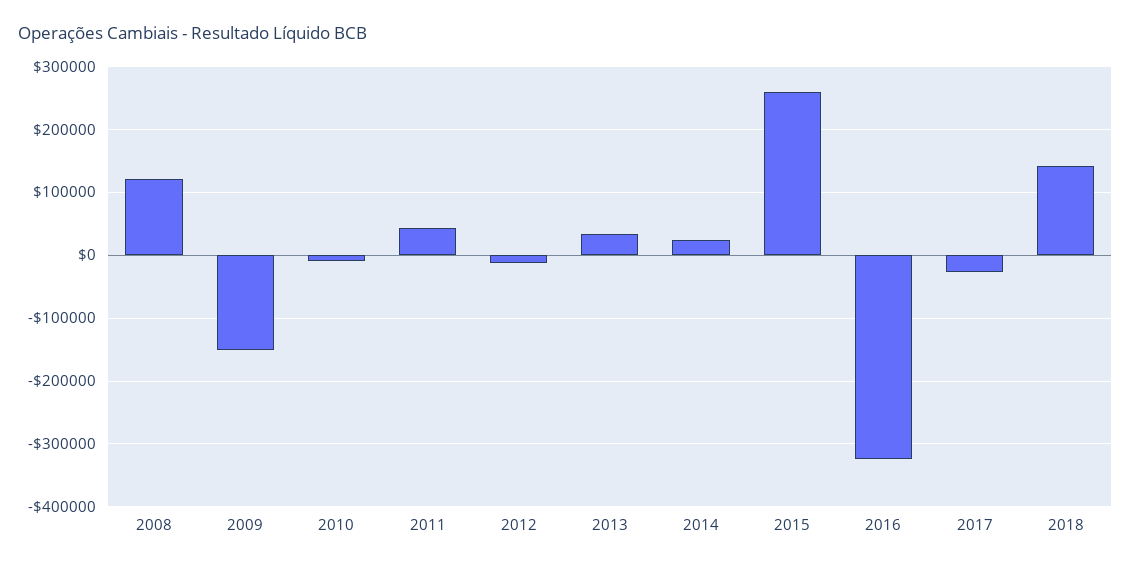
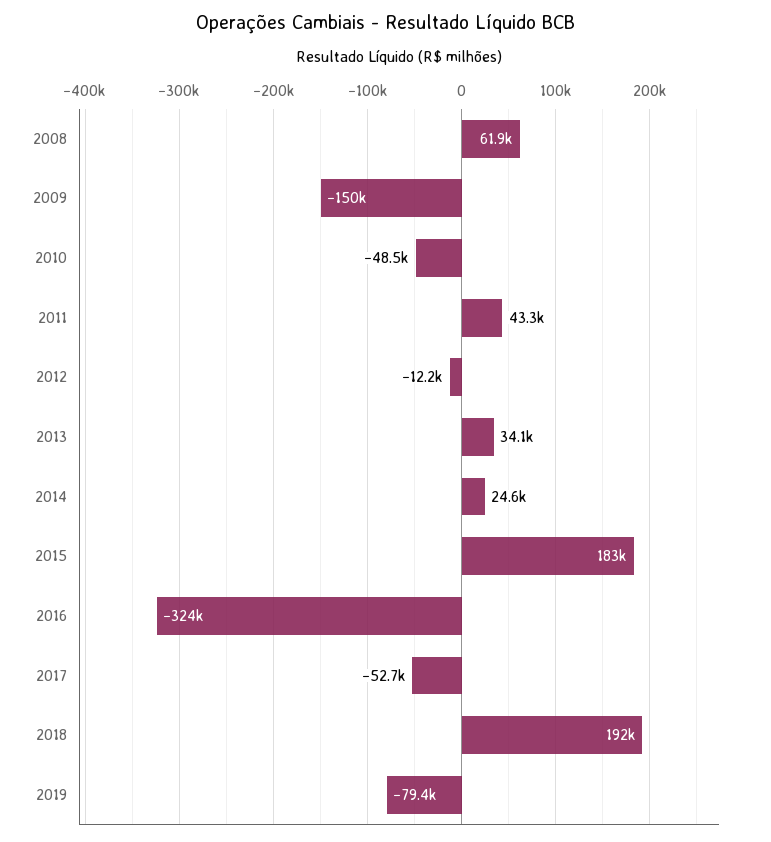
2008: 120000 -> 61900
2010: -10000 -> -48500
2015: 260000 -> 183000
2017: -30000 -> -52700
2018: 140000 -> 192000
2019: none -> -79400

